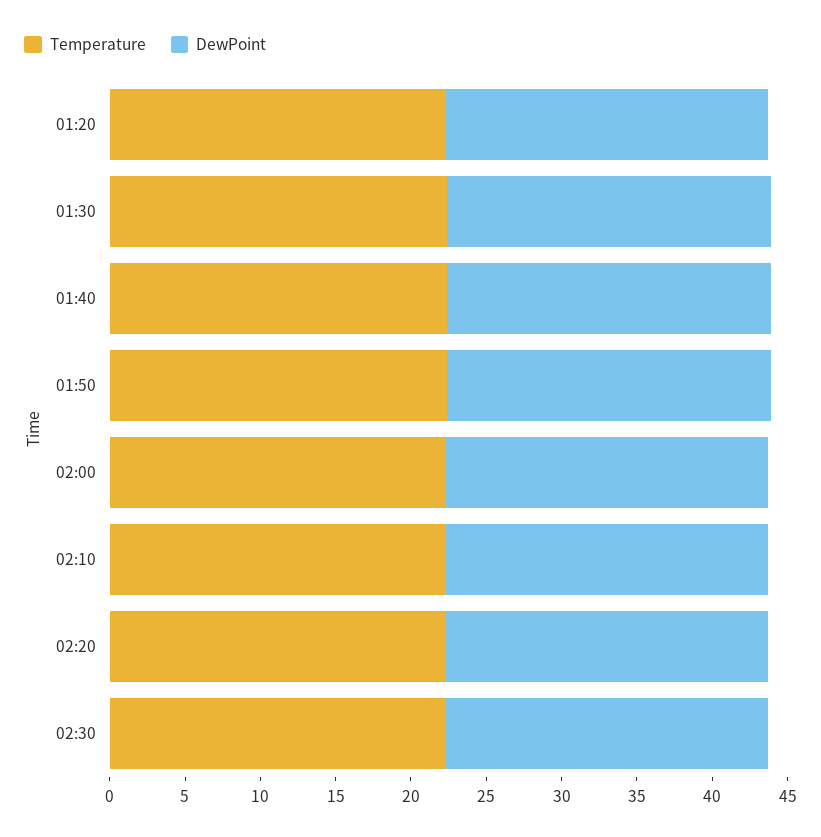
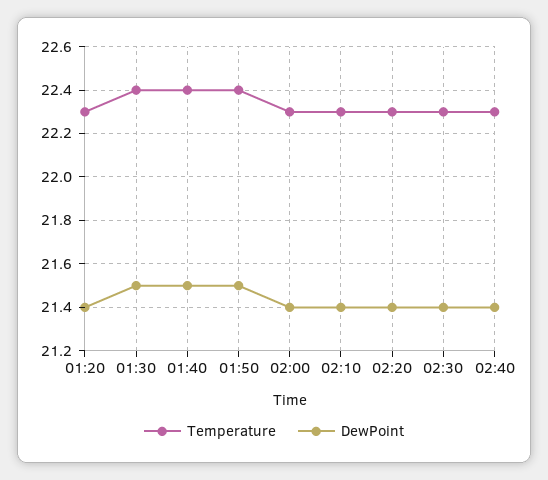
Temperature, 02:40: none -> 22.3
DewPoint, 02:40: none -> 21.4

